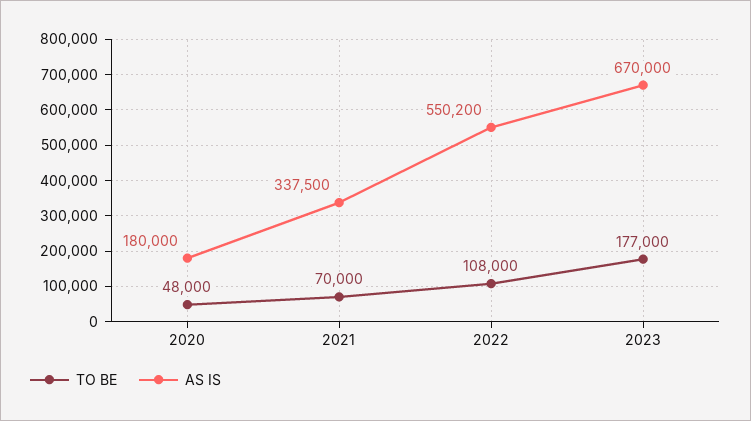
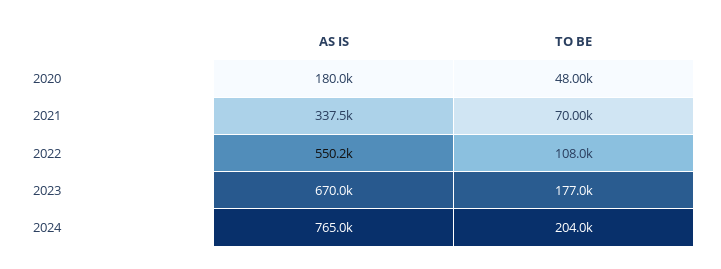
AS IS, 2024: none -> 765000
TO BE, 2024: none -> 204000

